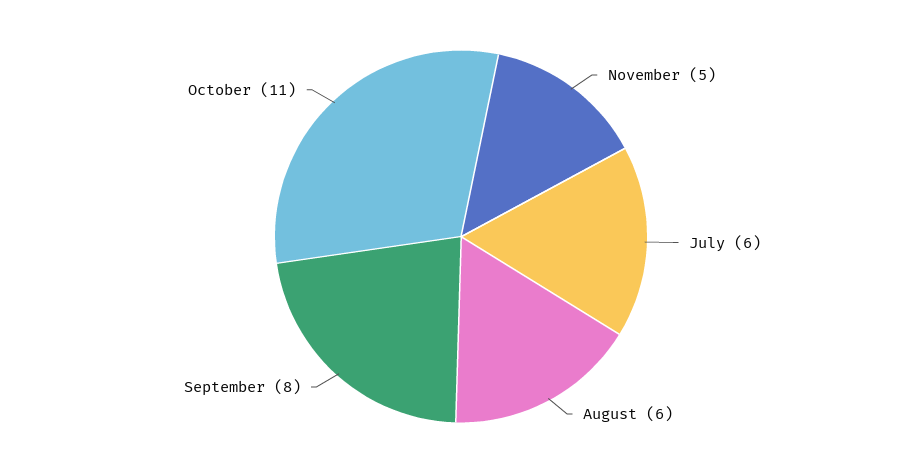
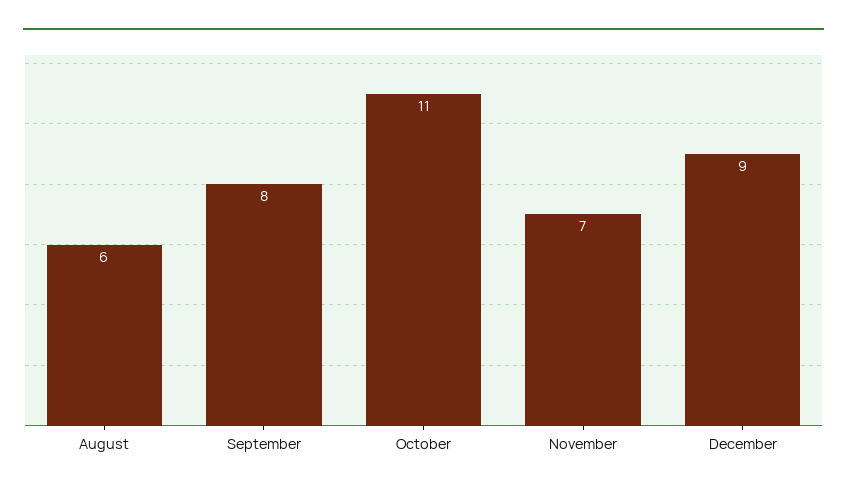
November: 5 -> 7
July: 6 -> none
December: none -> 9

